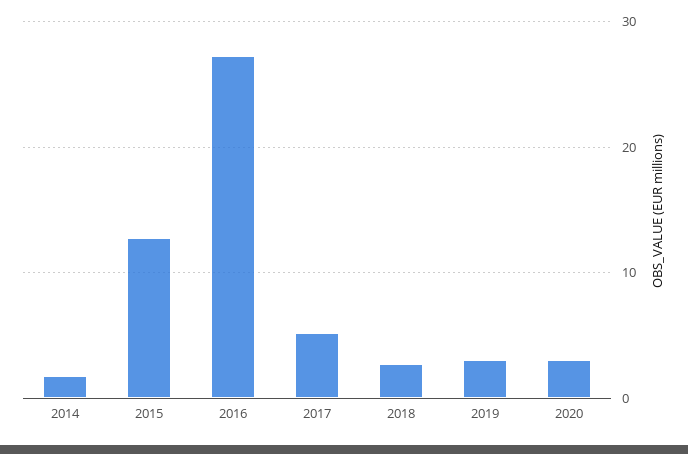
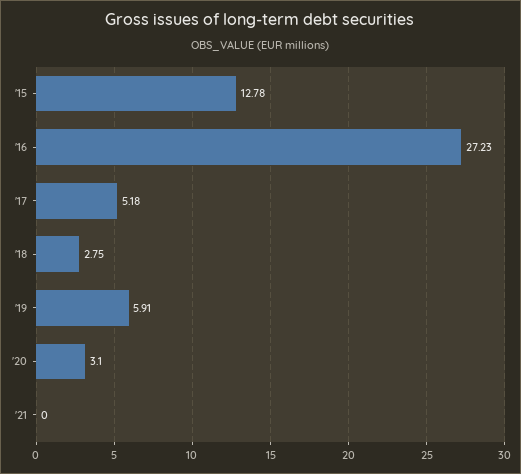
2014: 2 -> none
2019: 3 -> 5.91
'21: none -> 0

